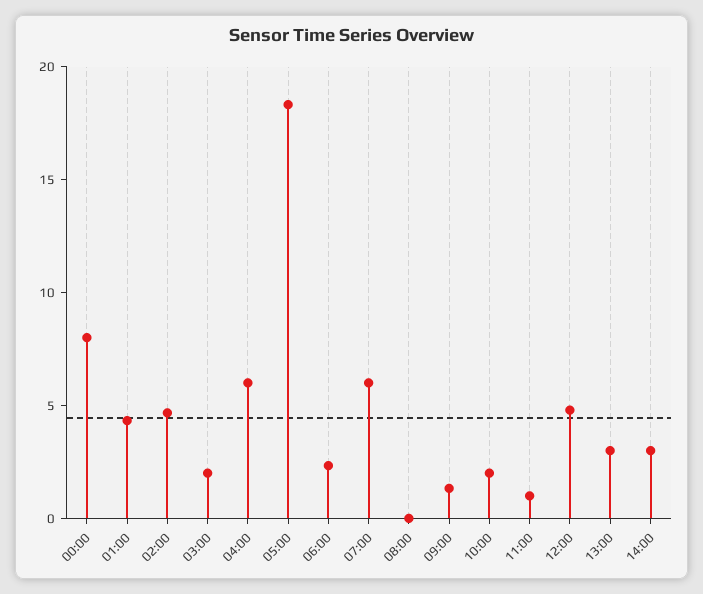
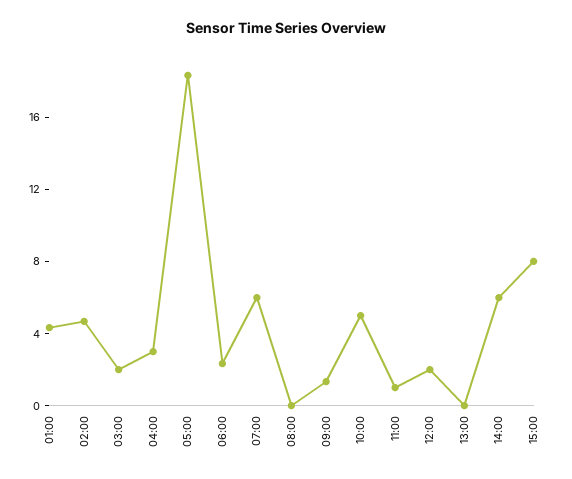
00:00: 8 -> none
04:00: 6 -> 3
10:00: 2 -> 5
12:00: 5 -> 2
13:00: 3 -> 0
14:00: 3 -> 6
15:00: none -> 8

